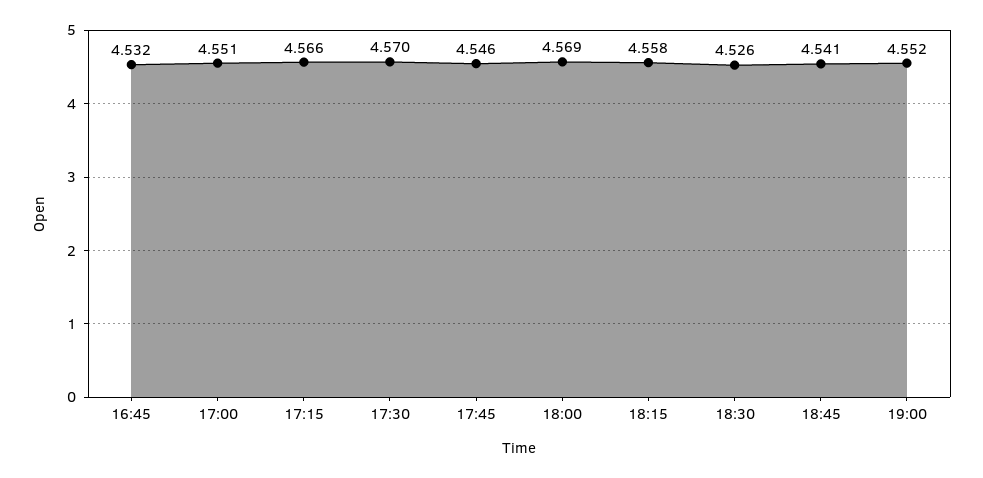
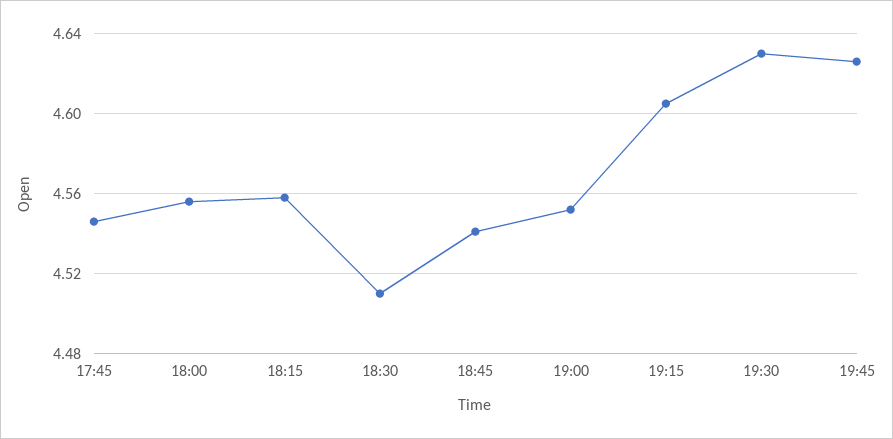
16:45: 4.532 -> none
17:00: 4.551 -> none
17:15: 4.566 -> none
17:30: 4.57 -> none
18:00: 4.569 -> 4.555
18:30: 4.526 -> 4.51
19:15: none -> 4.605
19:30: none -> 4.63
19:45: none -> 4.625

